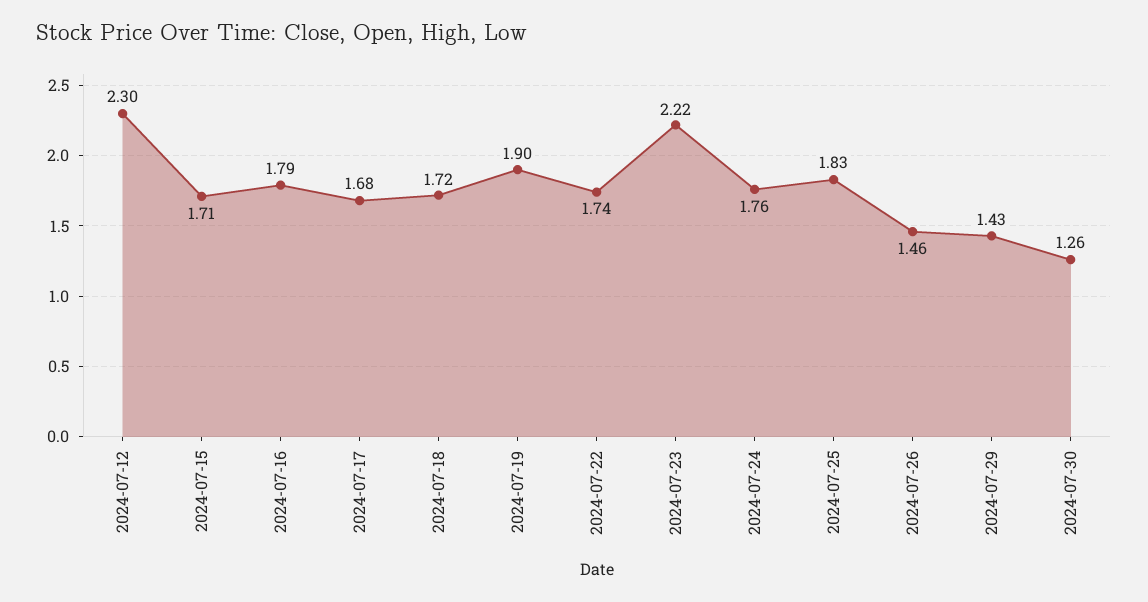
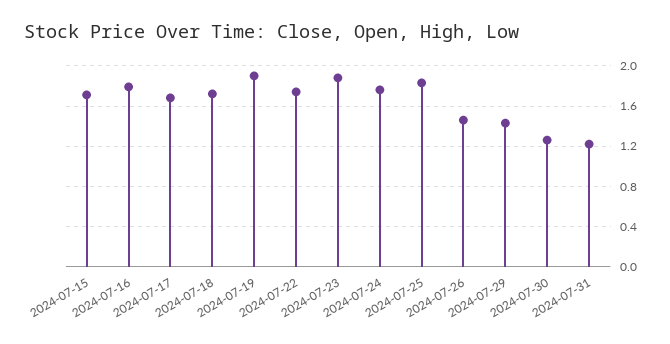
2024-07-12: 2.3 -> none
2024-07-23: 2.22 -> 1.9
2024-07-31: none -> 1.2

